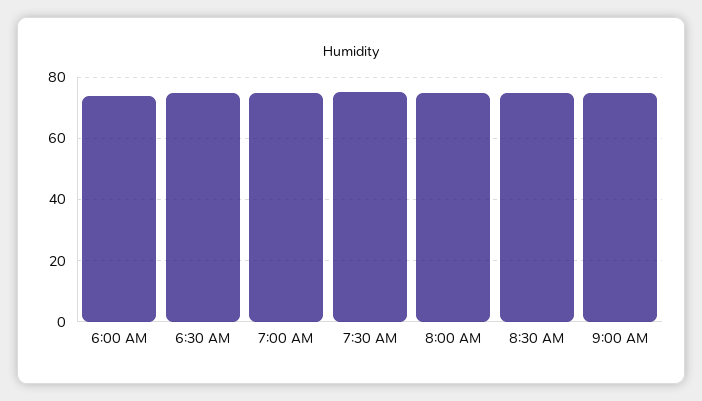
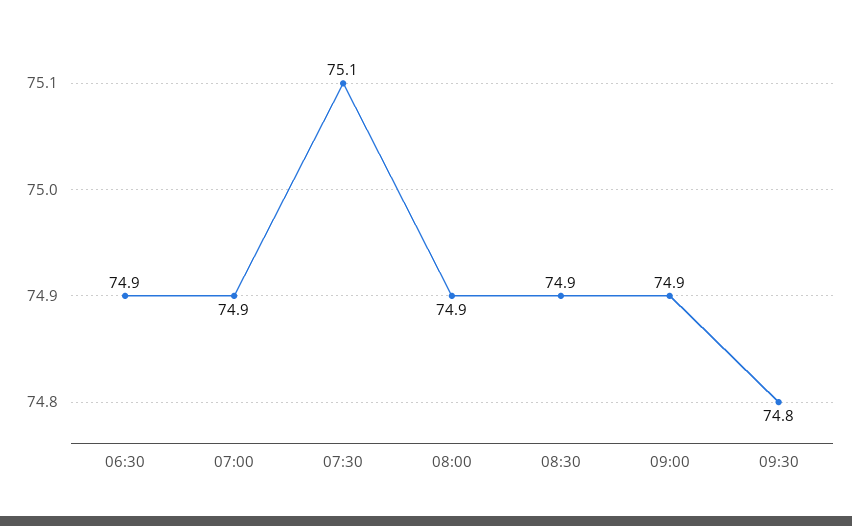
6:00 AM: 74 -> none
09:30: none -> 74.8

